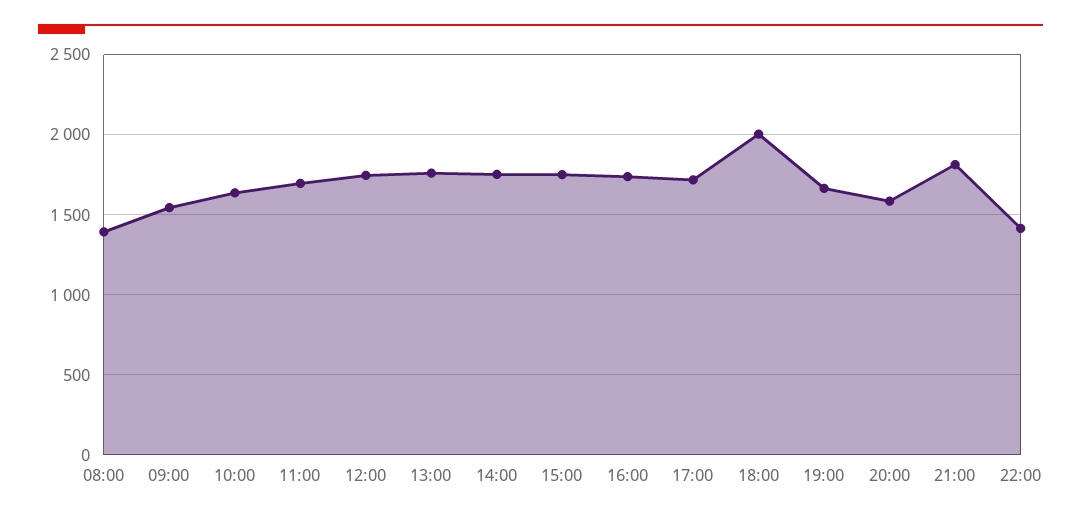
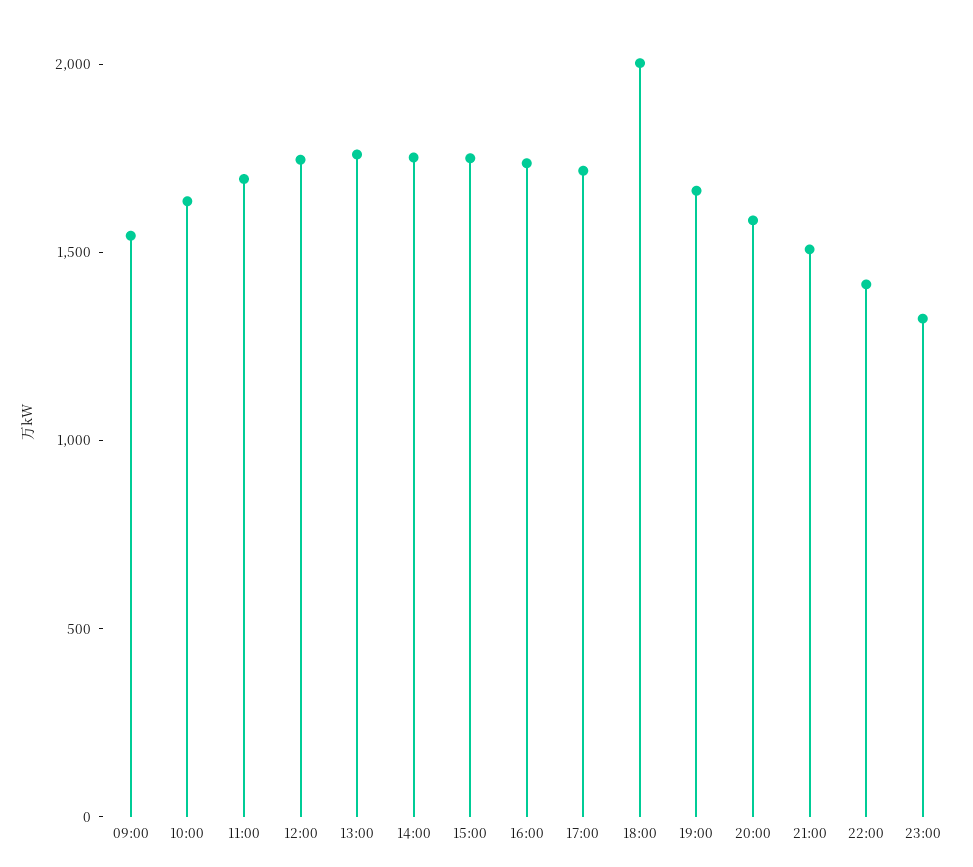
08:00: 1400 -> none
21:00: 1800 -> 1500
23:00: none -> 1300

